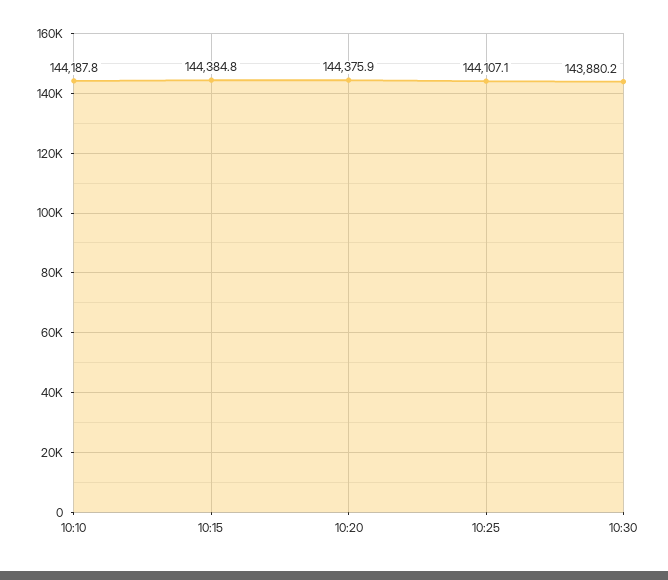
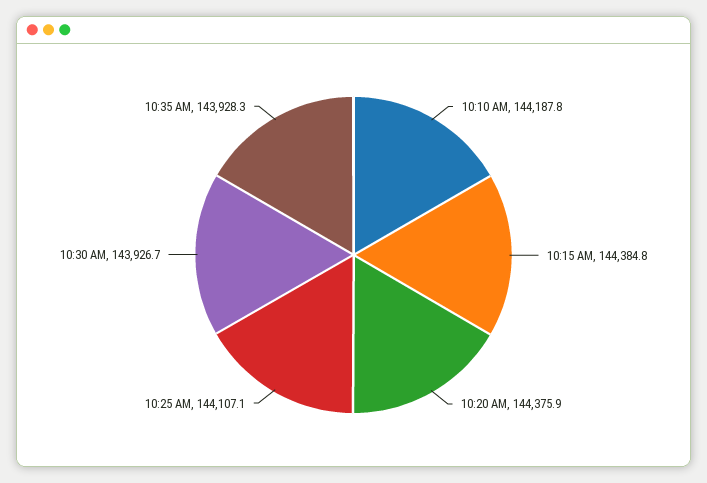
10:30: 143880.2 -> 143926.7
10:35 AM: none -> 143928.3

